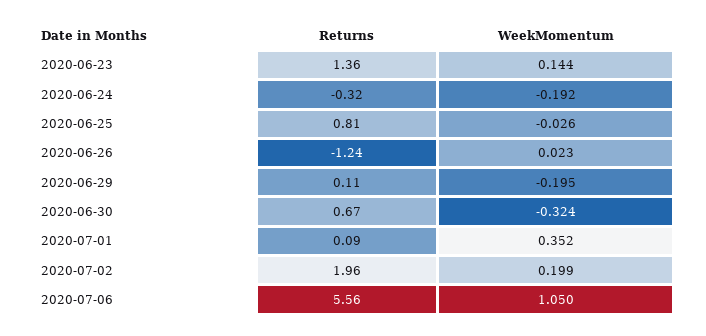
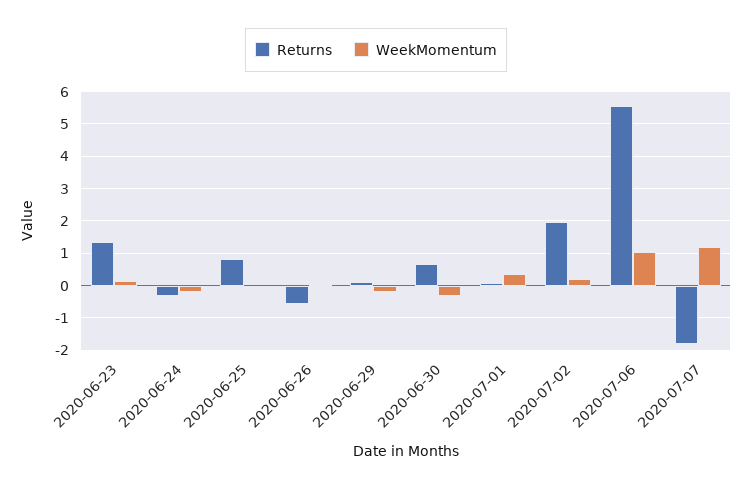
Returns, 2020-06-26: -1.24 -> -0.6
Returns, 2020-07-07: none -> -1.8
WeekMomentum, 2020-07-07: none -> 1.2

